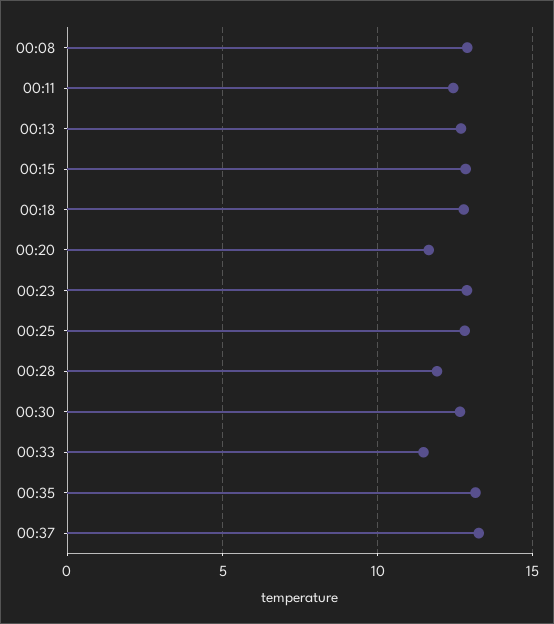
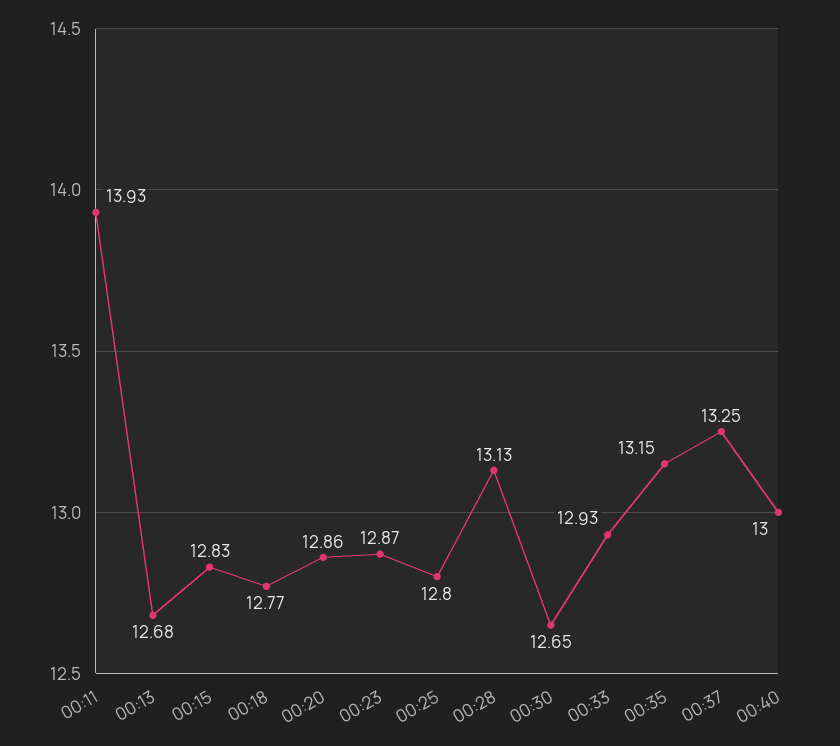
00:08: 13 -> none
00:11: 12.5 -> 13.93
00:20: 11.5 -> 12.86
00:28: 12 -> 13.13
00:33: 11.5 -> 12.93
00:40: none -> 13

